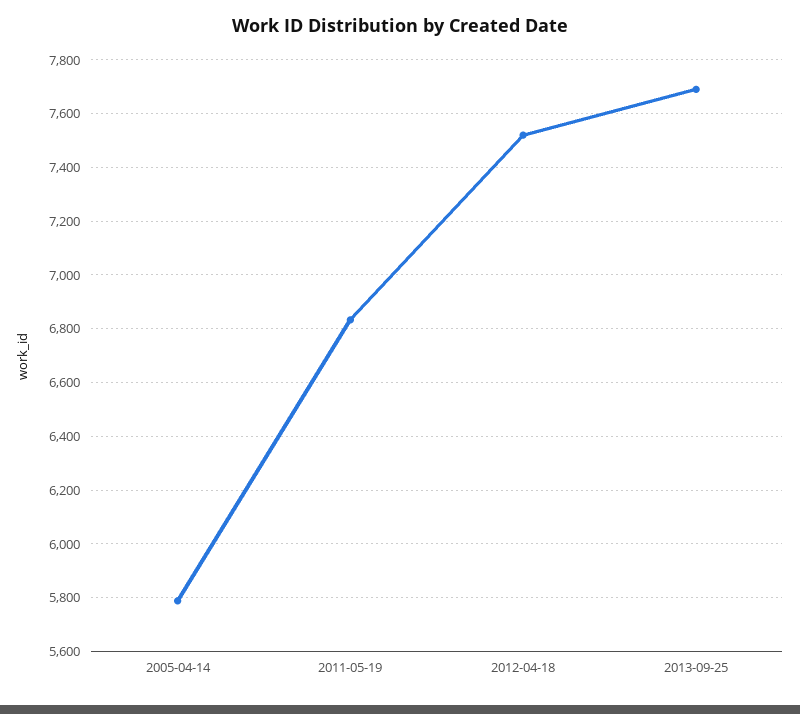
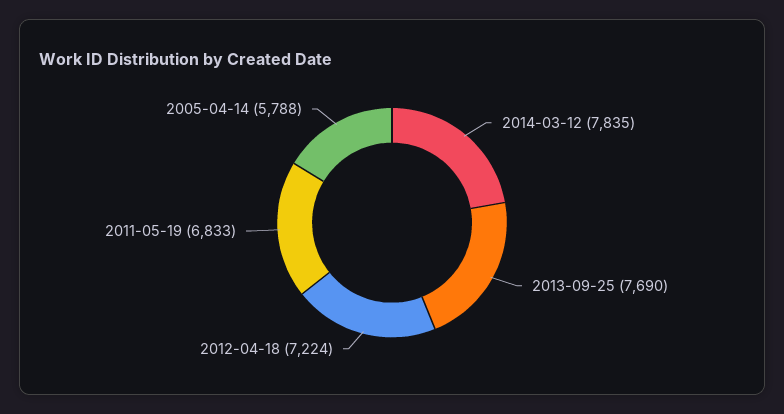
2012-04-18: 7525 -> 7224
2014-03-12: none -> 7835

